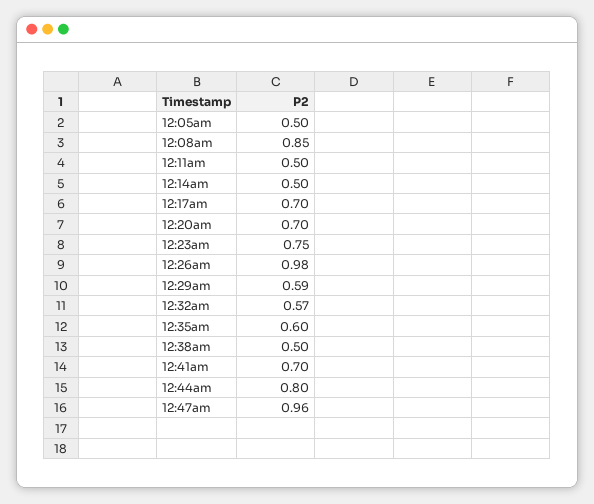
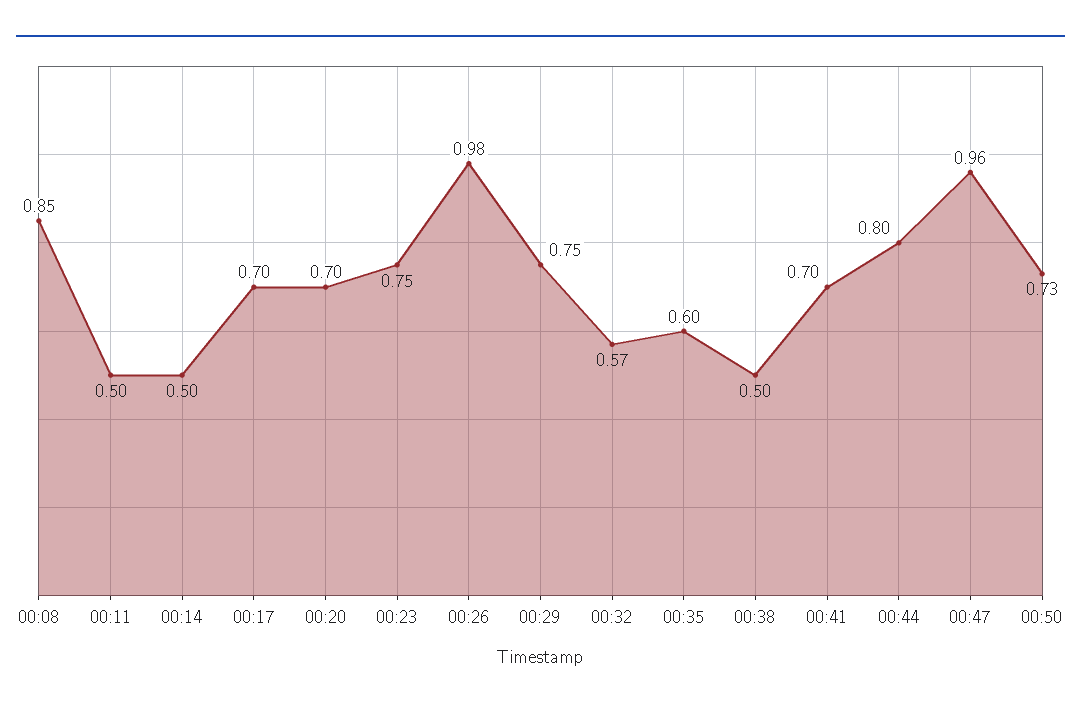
12:05am: 0.5 -> none
12:29am: 0.59 -> 0.75
00:50: none -> 0.73

